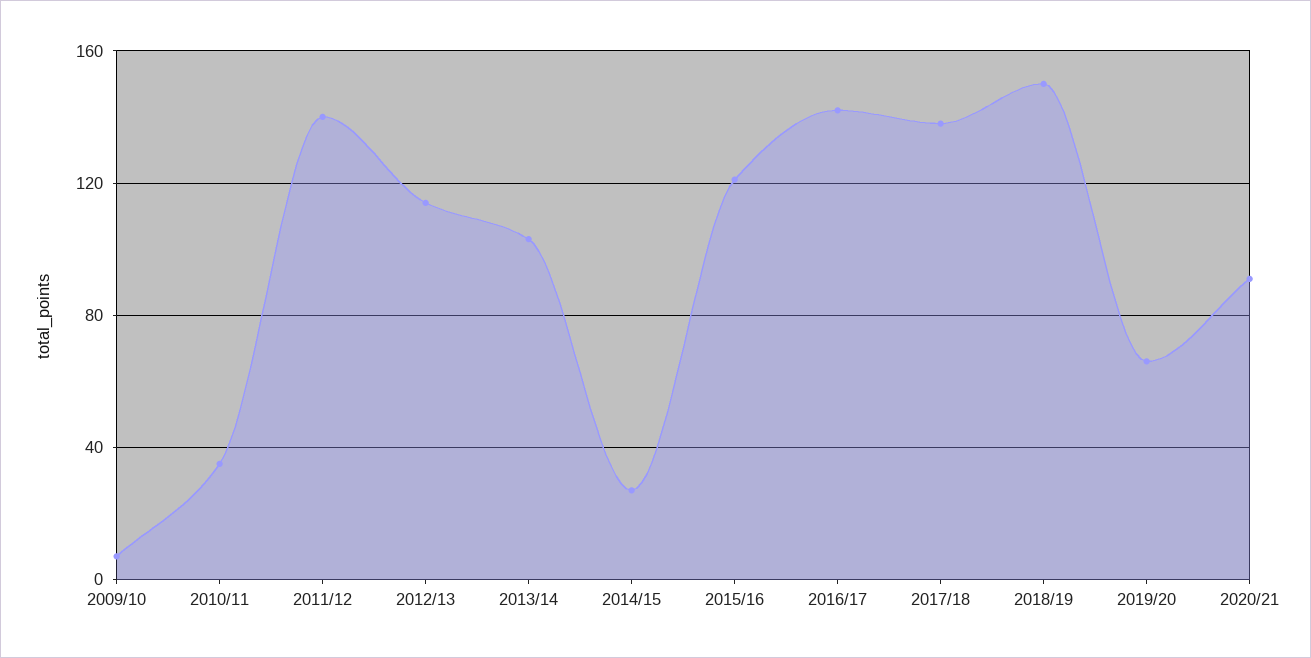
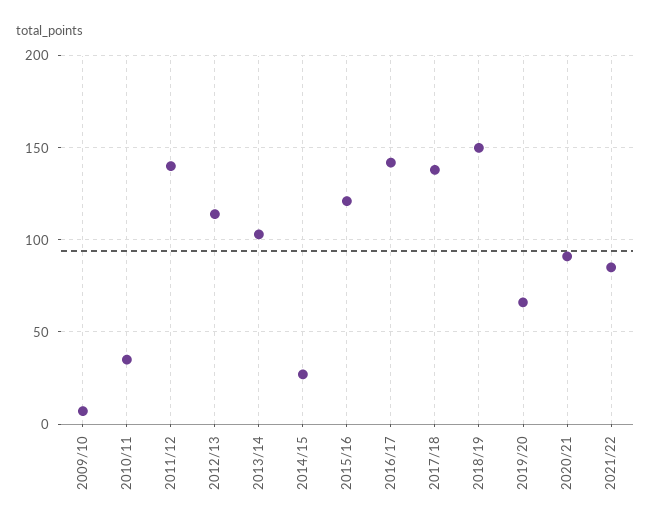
2021/22: none -> 85

